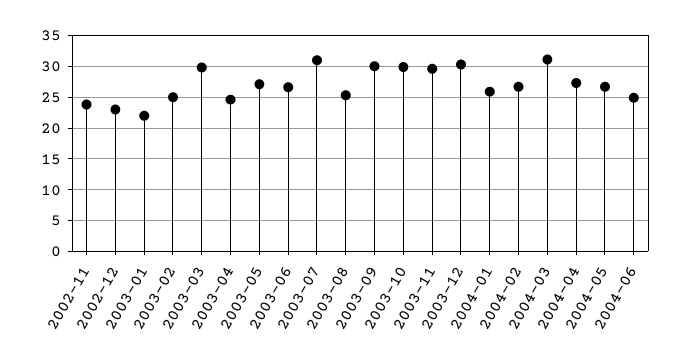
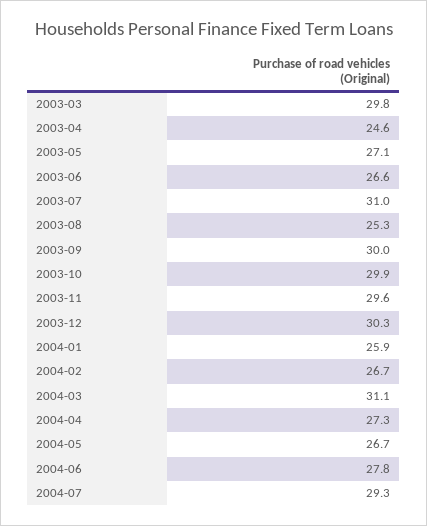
2002-11: 24 -> none
2002-12: 23 -> none
2003-01: 22 -> none
2003-02: 25 -> none
2004-06: 25 -> 27.8
2004-07: none -> 29.3

